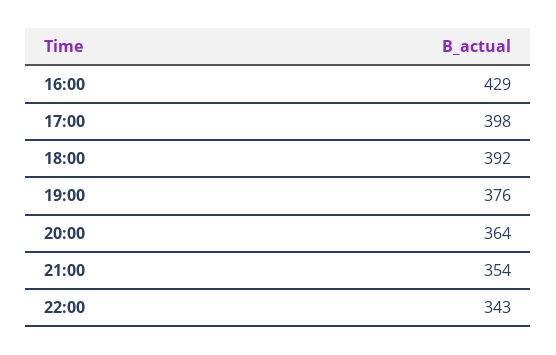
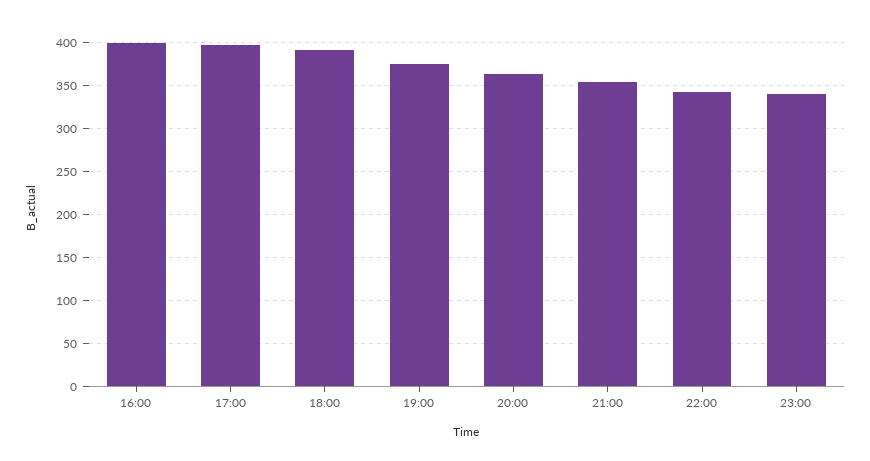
16:00: 429 -> 400
23:00: none -> 340

